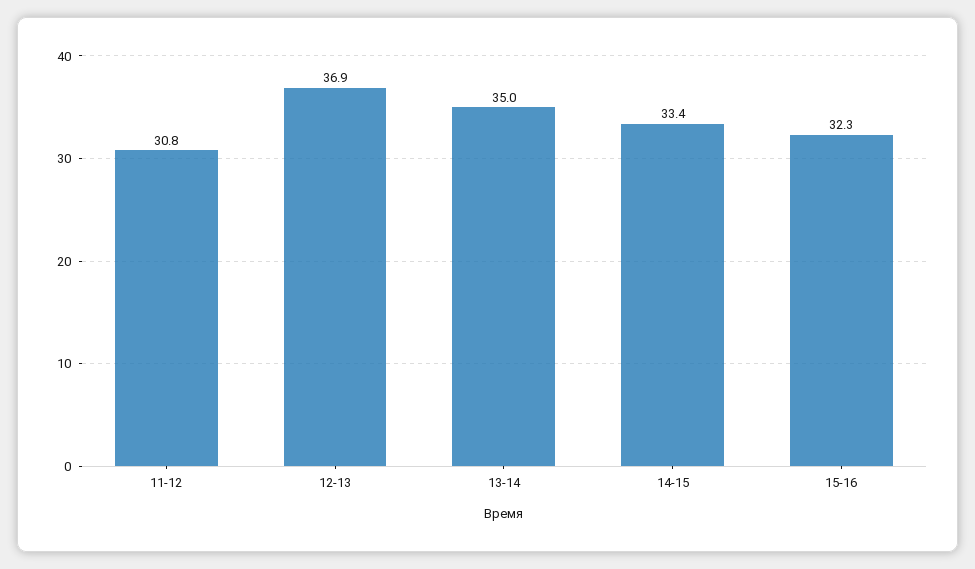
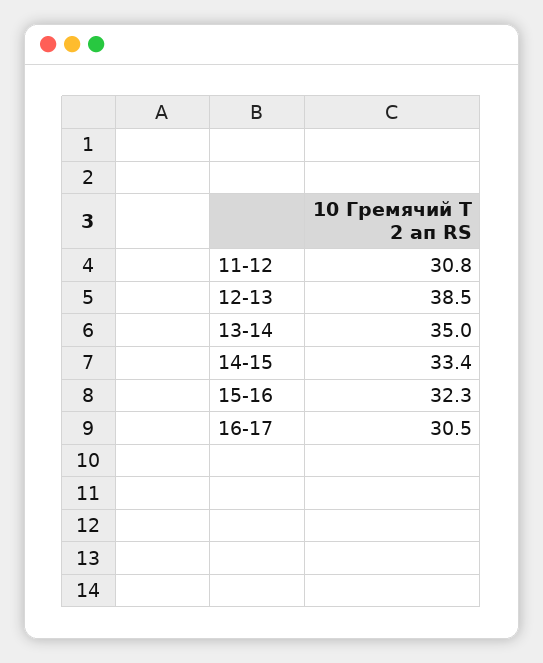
12-13: 36.9 -> 38.5
16-17: none -> 30.5

